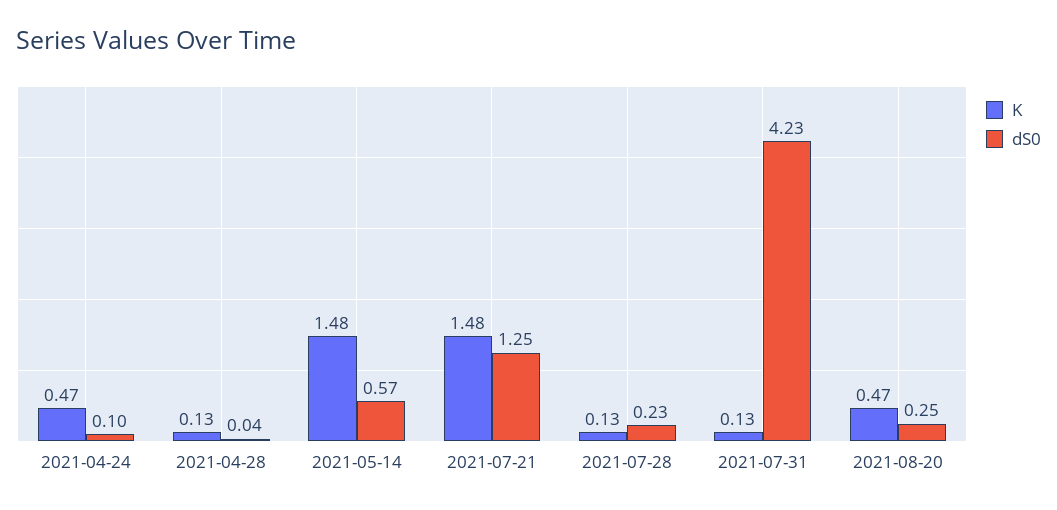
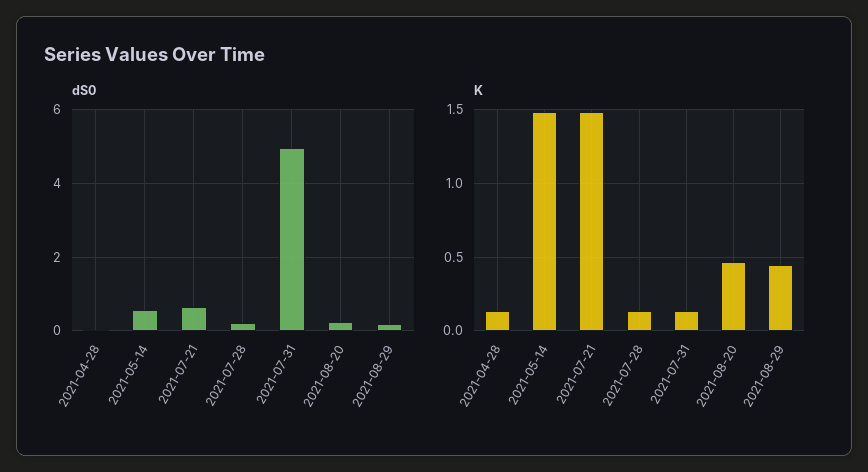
K, 2021-04-24: 0.47 -> none
dS0, 2021-04-24: 0.1 -> none
dS0, 2021-07-21: 1.25 -> 0.6
dS0, 2021-07-31: 4.23 -> 5
dS0, 2021-08-29: none -> 0.2
K, 2021-08-29: none -> 0.45

